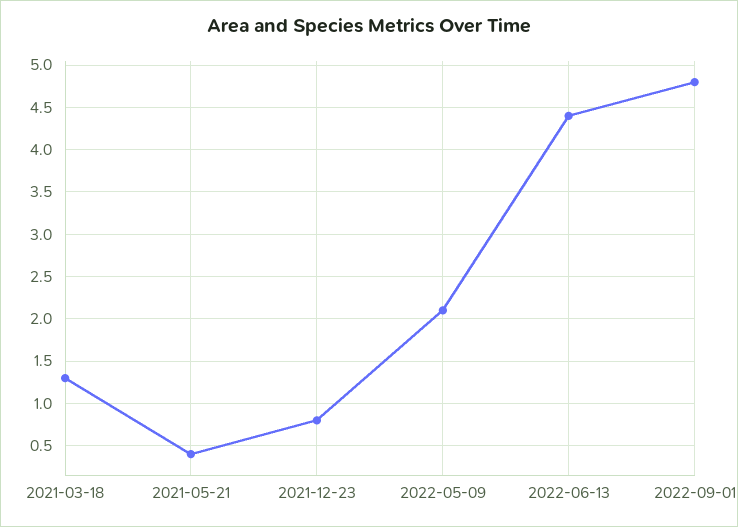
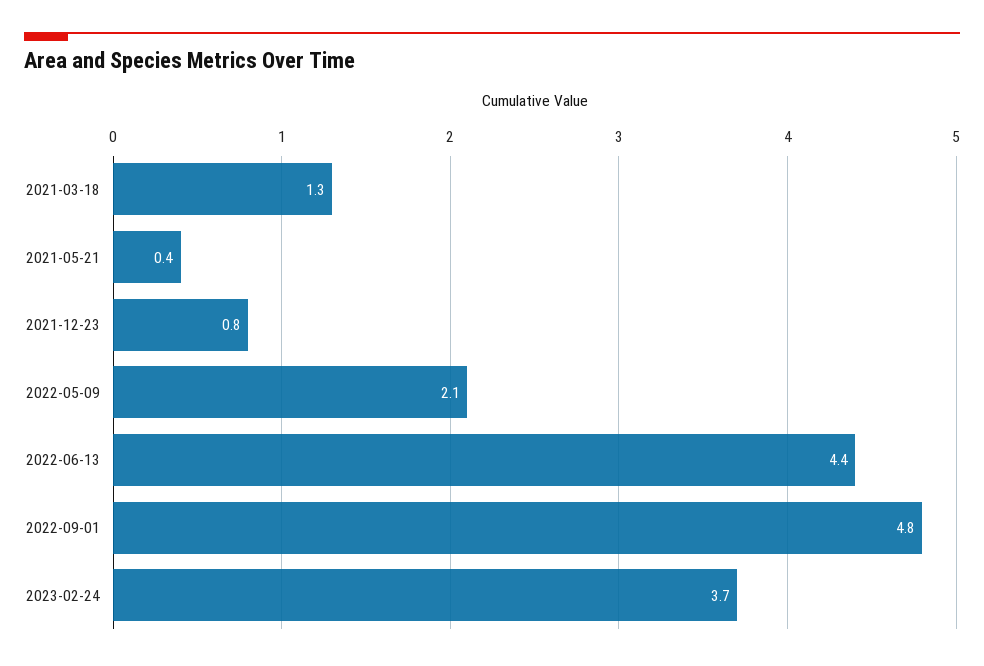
2023-02-24: none -> 3.7

